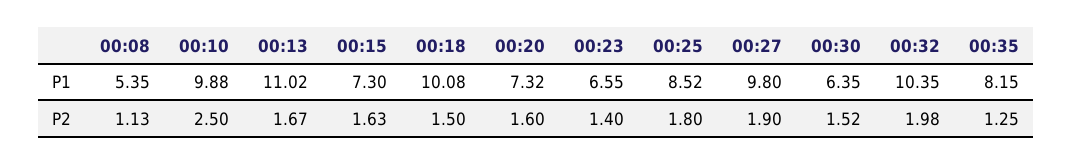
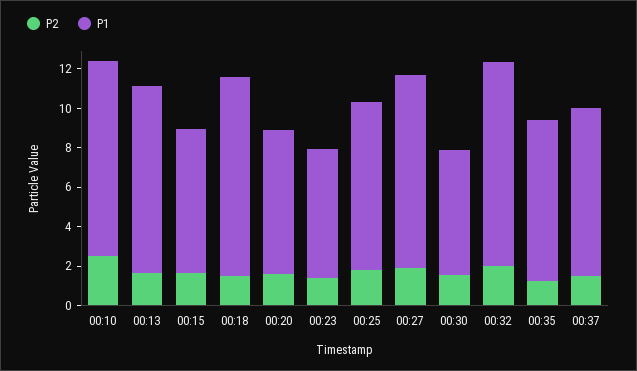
P1, 00:08: 5.35 -> none
P1, 00:13: 11.02 -> 9.5
P2, 00:08: 1.13 -> none
P2, 00:37: none -> 1.5
P1, 00:37: none -> 8.5

